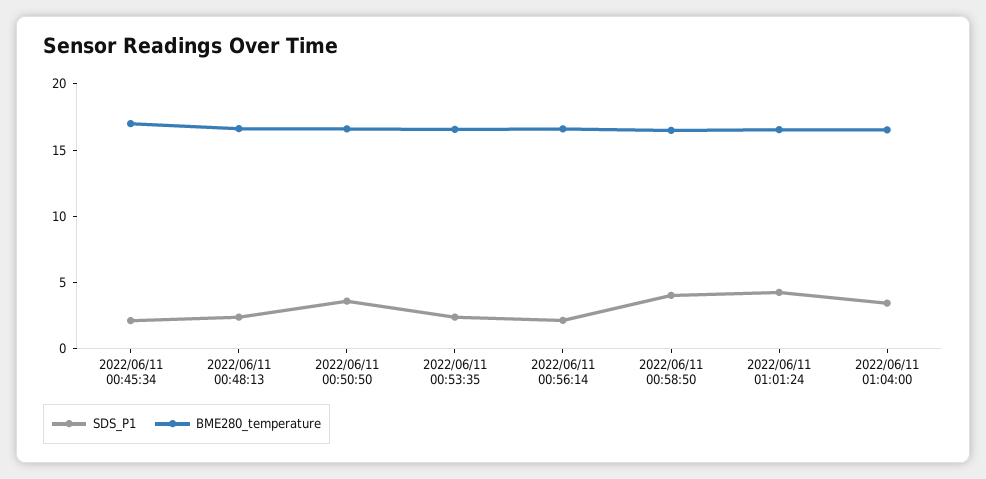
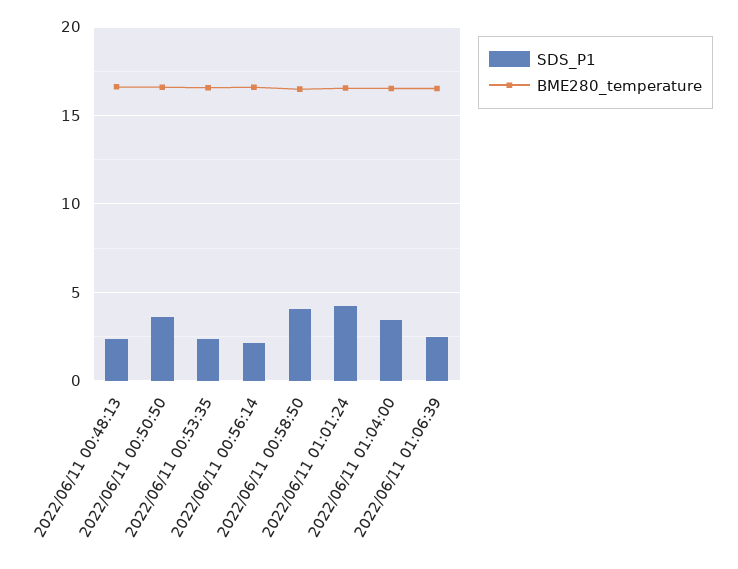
SDS_P1, 2022/06/11 00:45:34: 2 -> none
BME280_temperature, 2022/06/11 00:45:34: 17 -> none
SDS_P1, 2022/06/11 01:06:39: none -> 2.5
BME280_temperature, 2022/06/11 01:06:39: none -> 16.5

